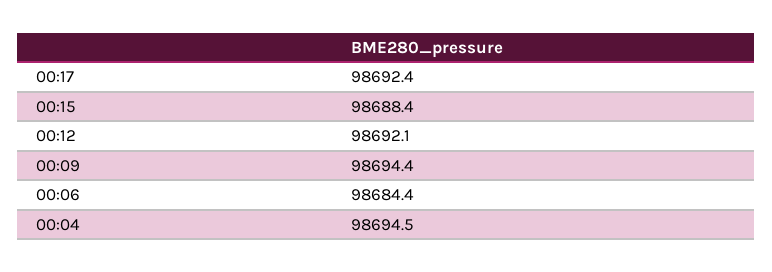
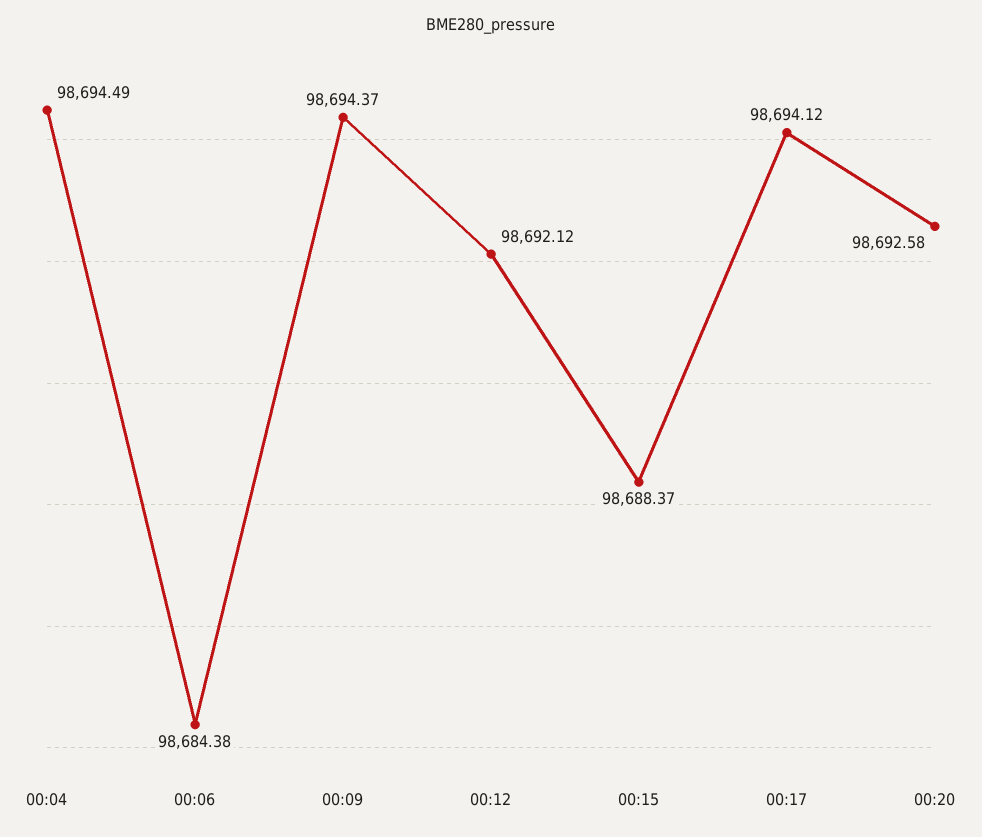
00:17: 98692.4 -> 98694.12
00:20: none -> 98692.58

